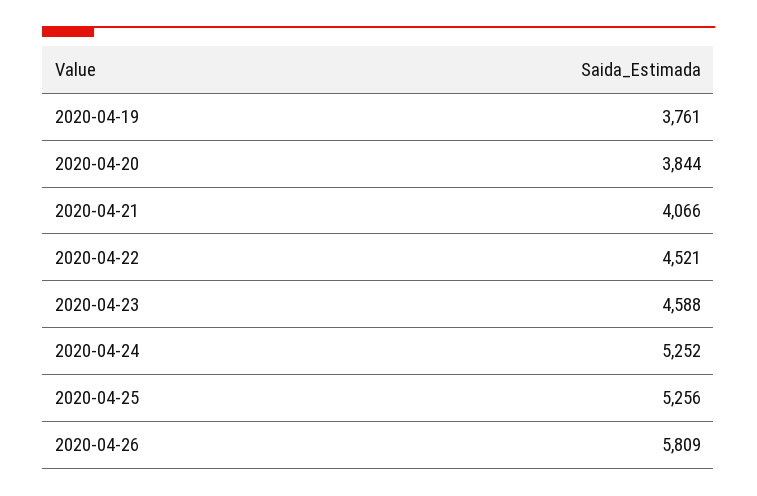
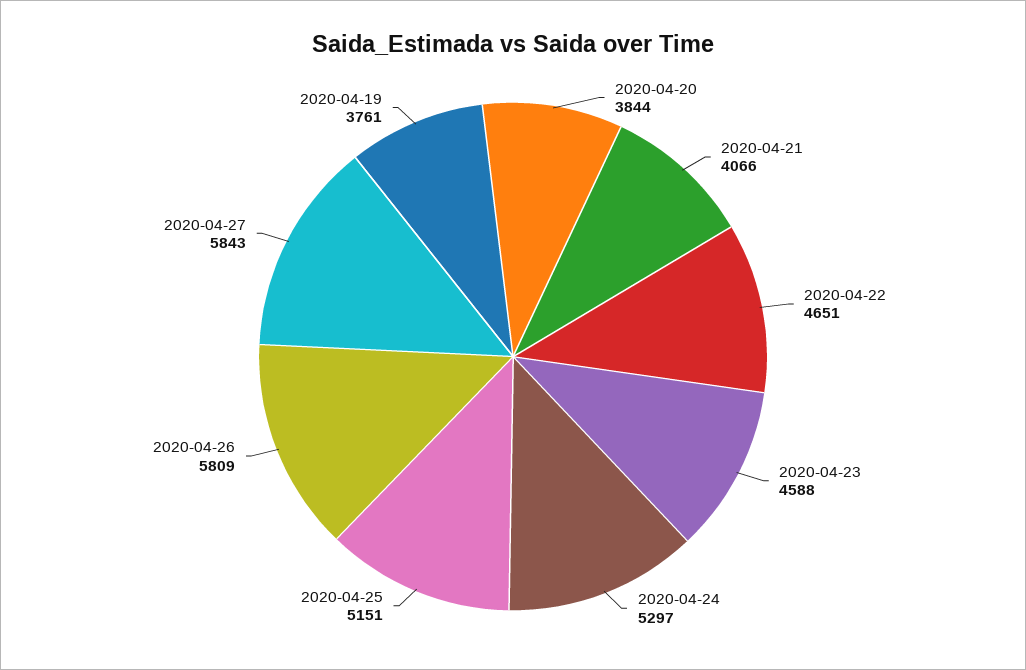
2020-04-22: 4521 -> 4651
2020-04-24: 5252 -> 5297
2020-04-25: 5256 -> 5151
2020-04-27: none -> 5843

